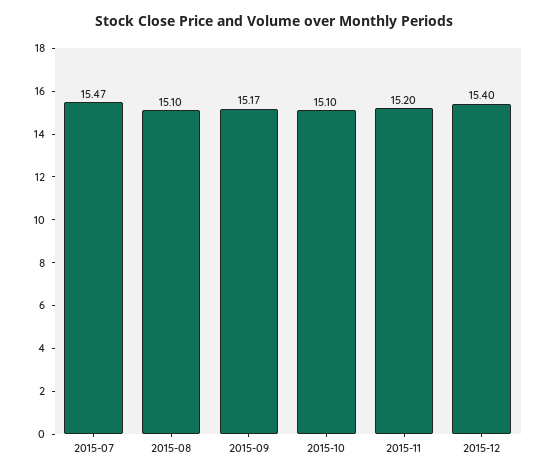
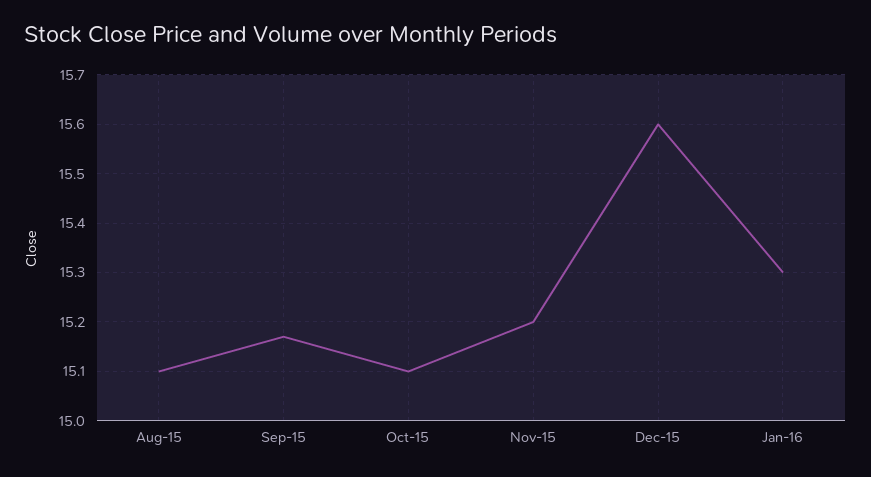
2015-07: 15.47 -> none
2015-12: 15.4 -> 15.6
Jan-16: none -> 15.3

